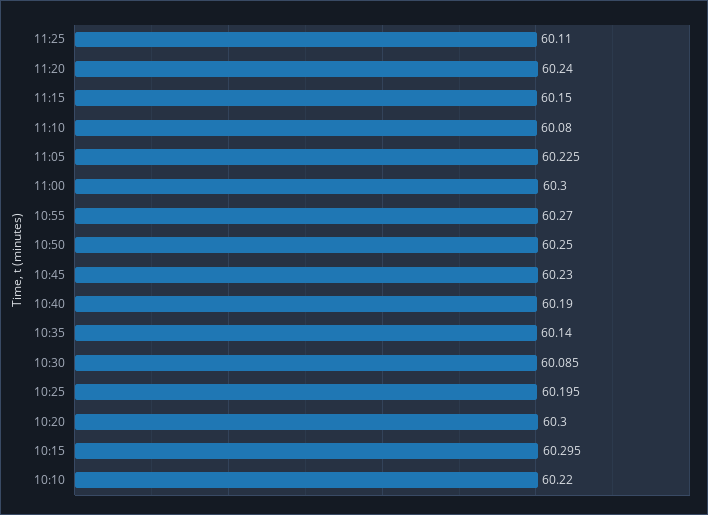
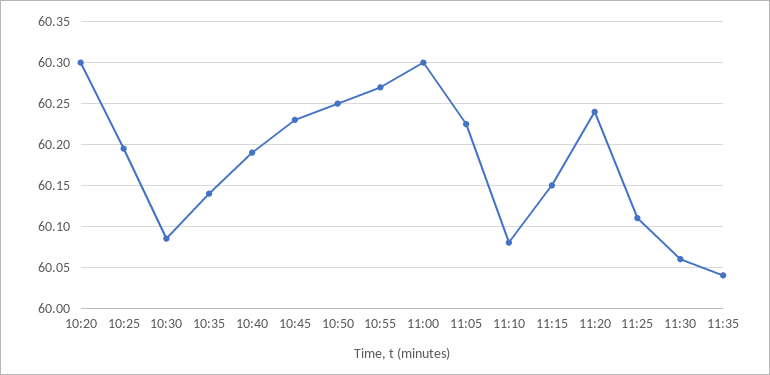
10:15: 60.295 -> none
10:10: 60.22 -> none
11:30: none -> 60.06
11:35: none -> 60.04

